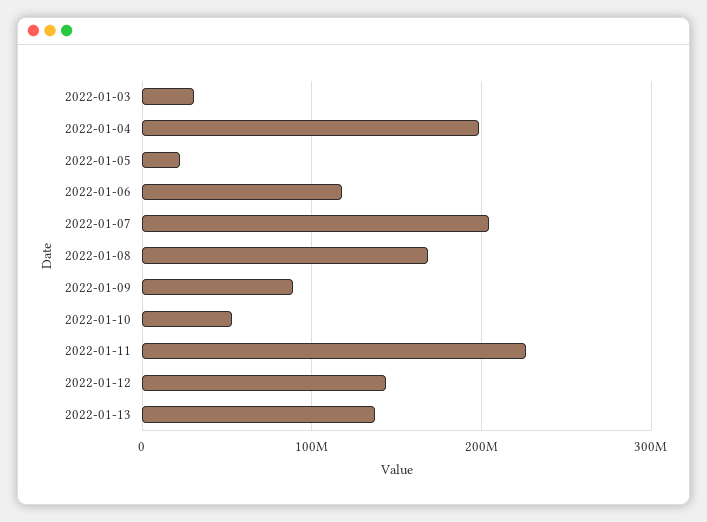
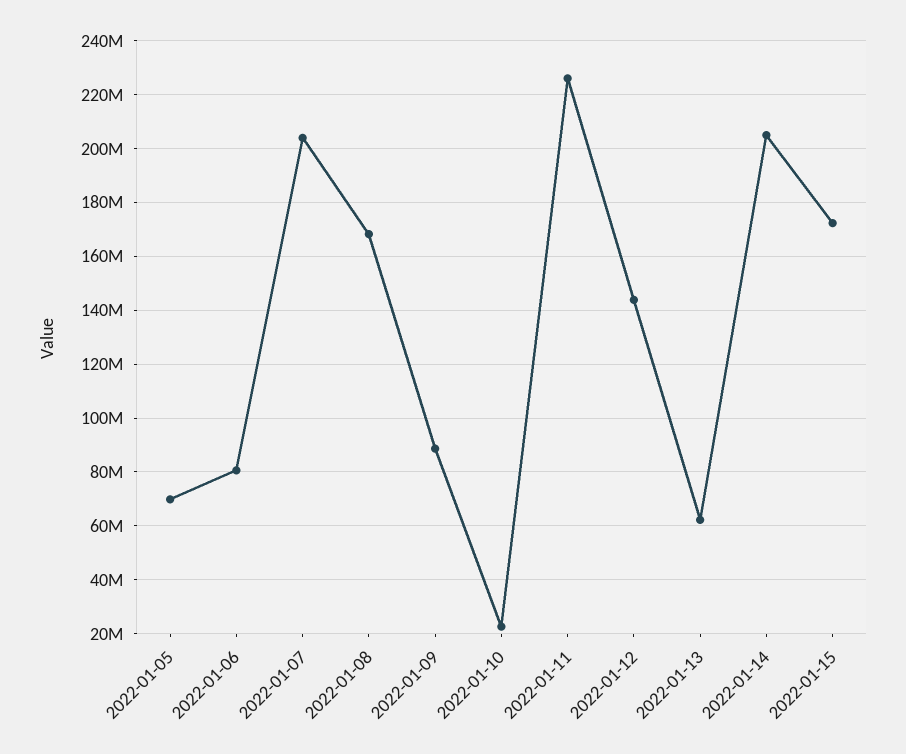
2022-01-03: 30000000 -> none
2022-01-04: 200000000 -> none
2022-01-05: 20000000 -> 70000000
2022-01-06: 120000000 -> 80000000
2022-01-10: 50000000 -> 22500000
2022-01-13: 140000000 -> 62500000
2022-01-14: none -> 205000000
2022-01-15: none -> 172500000

